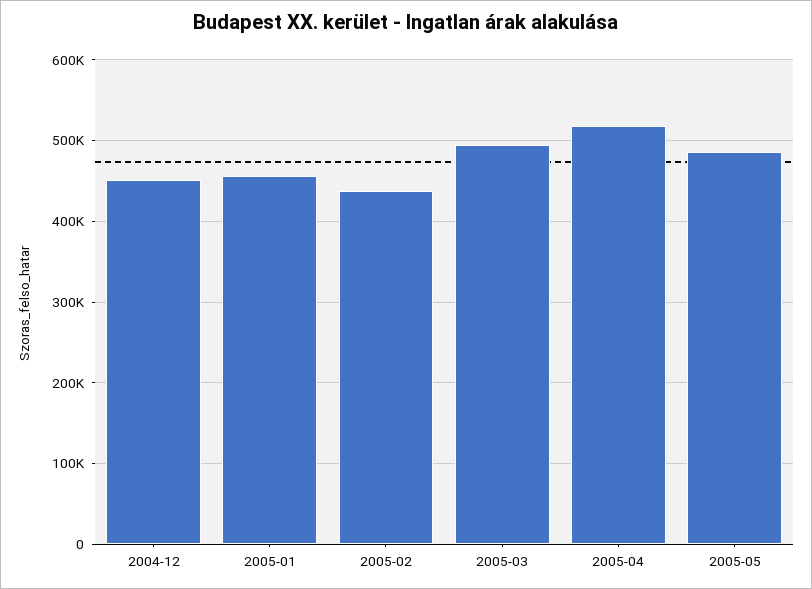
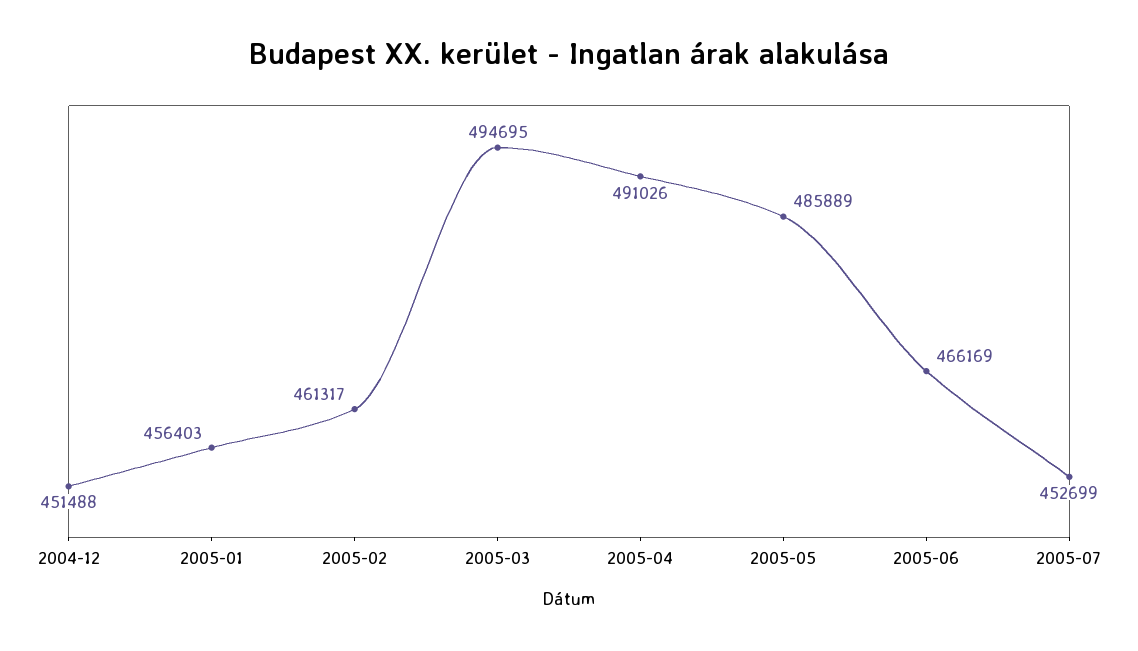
2005-02: 440000 -> 461317
2005-04: 520000 -> 491026
2005-06: none -> 466169
2005-07: none -> 452699

